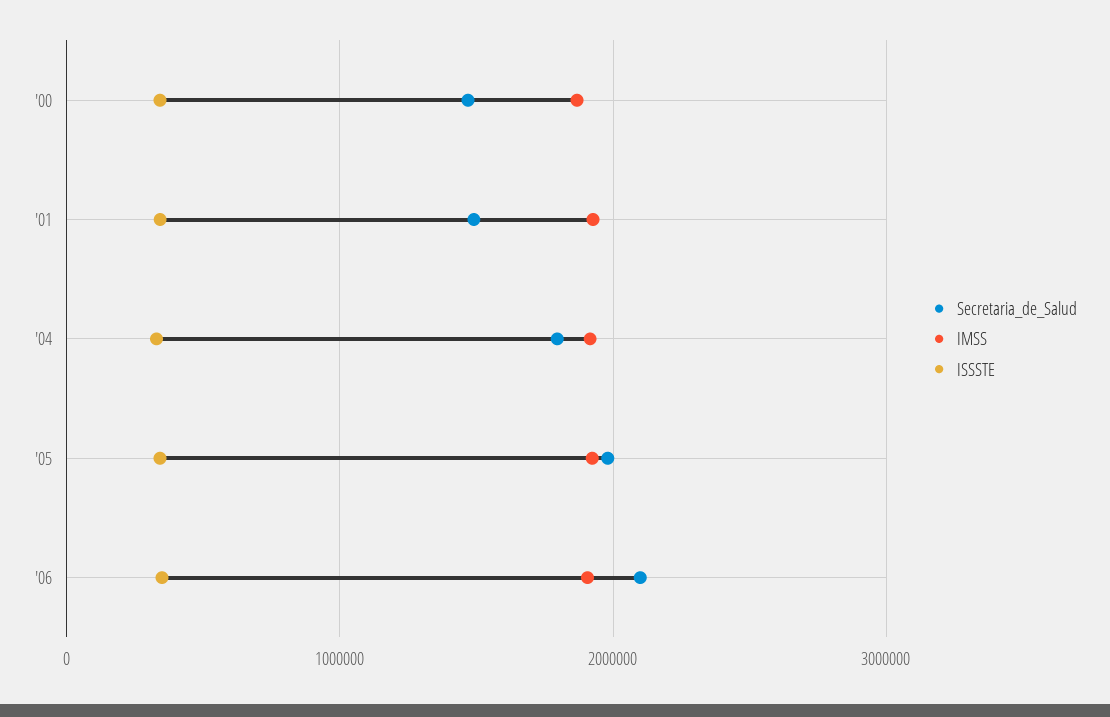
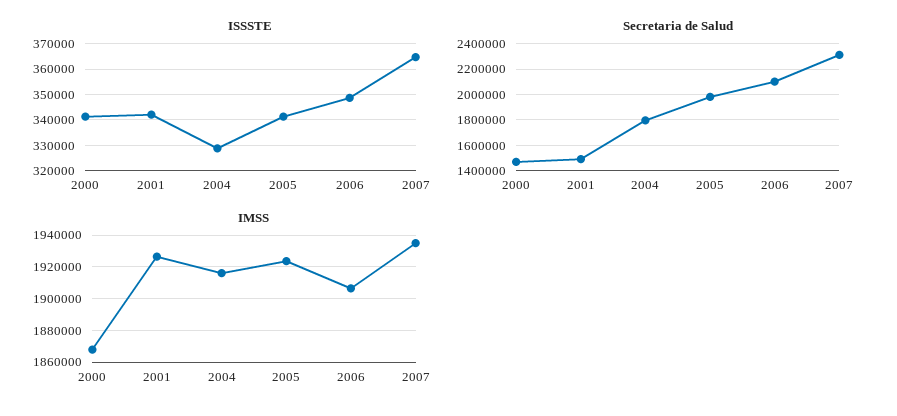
ISSSTE, 2007: none -> 365000
Secretaria_de_Salud, 2007: none -> 2300000
IMSS, 2007: none -> 1935000

